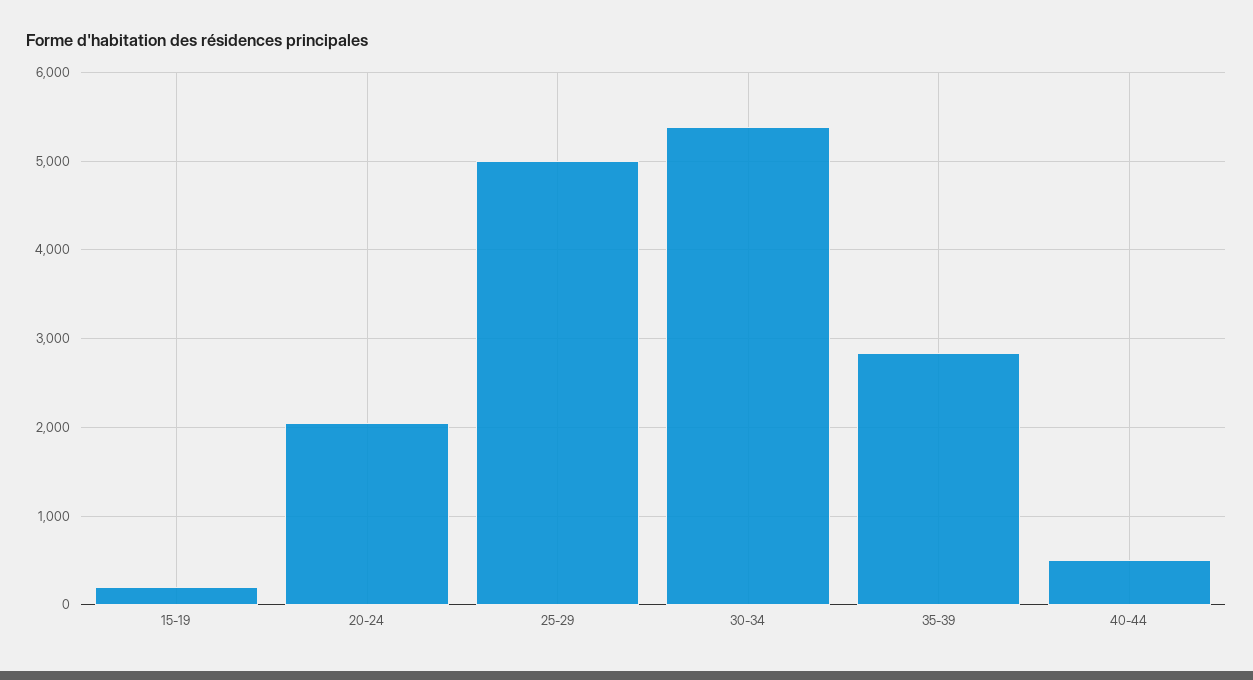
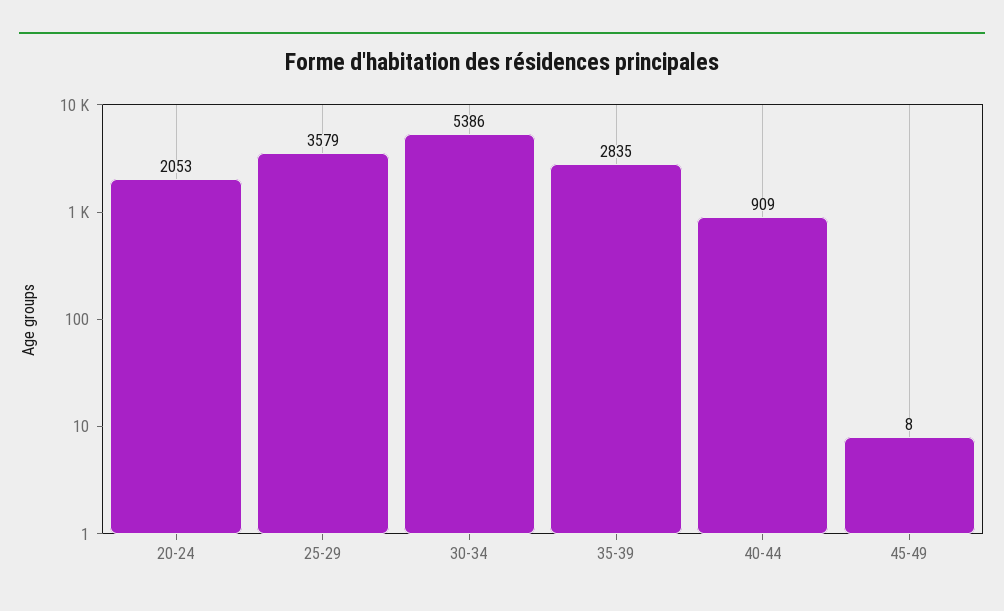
15-19: 200 -> none
25-29: 5000 -> 3579
40-44: 500 -> 909
45-49: none -> 8

